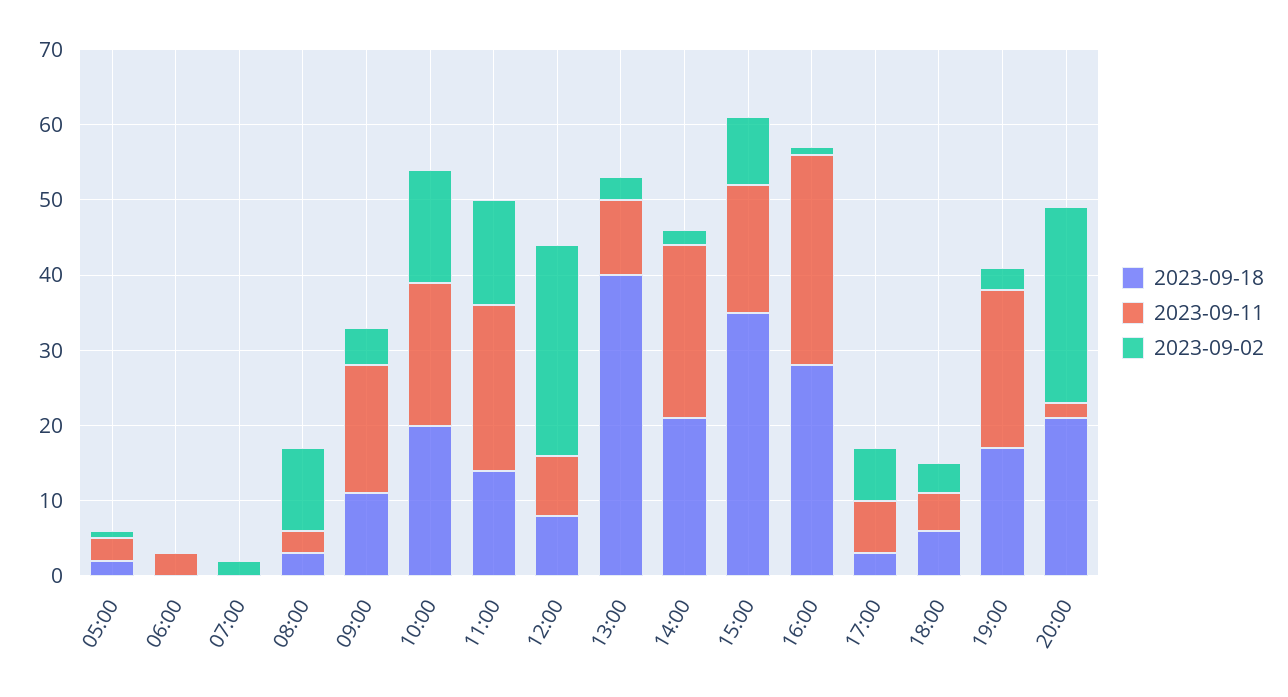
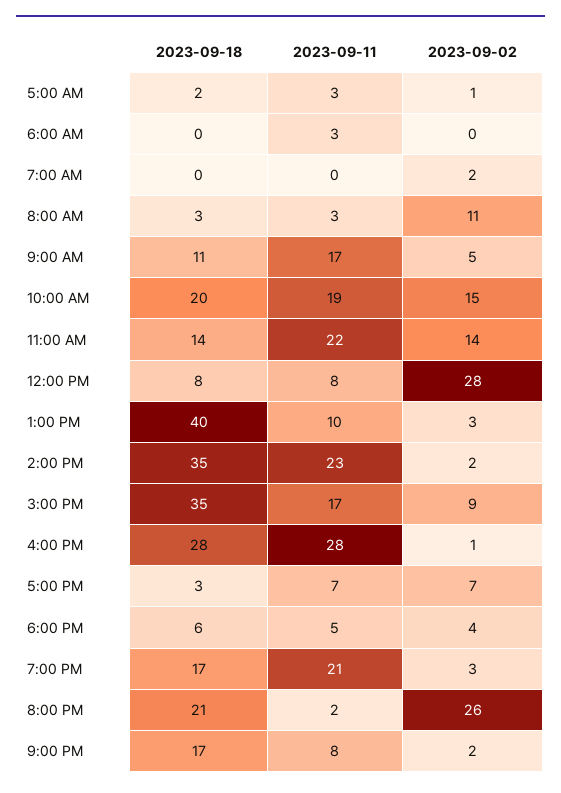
2023-09-18, 14:00: 20 -> 35
2023-09-18, 9:00 PM: none -> 17
2023-09-11, 9:00 PM: none -> 8
2023-09-02, 9:00 PM: none -> 2

